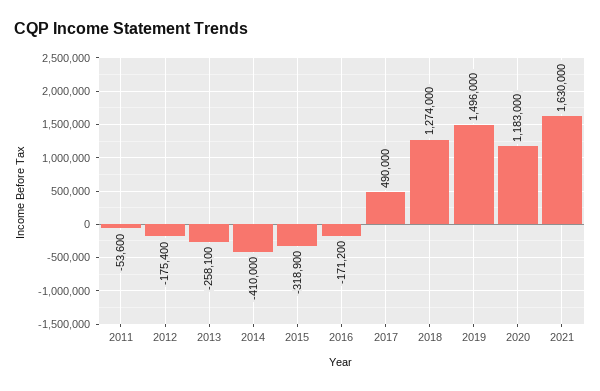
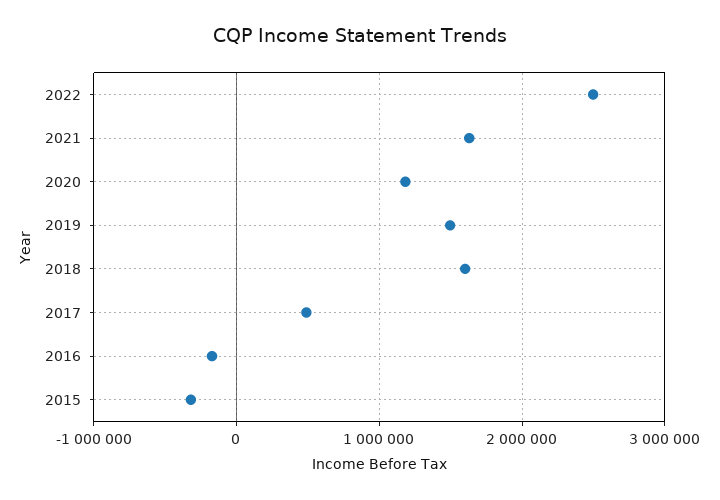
2011: -53600 -> none
2012: -175400 -> none
2013: -258100 -> none
2014: -410000 -> none
2018: 1274000 -> 1600000
2022: none -> 2500000

